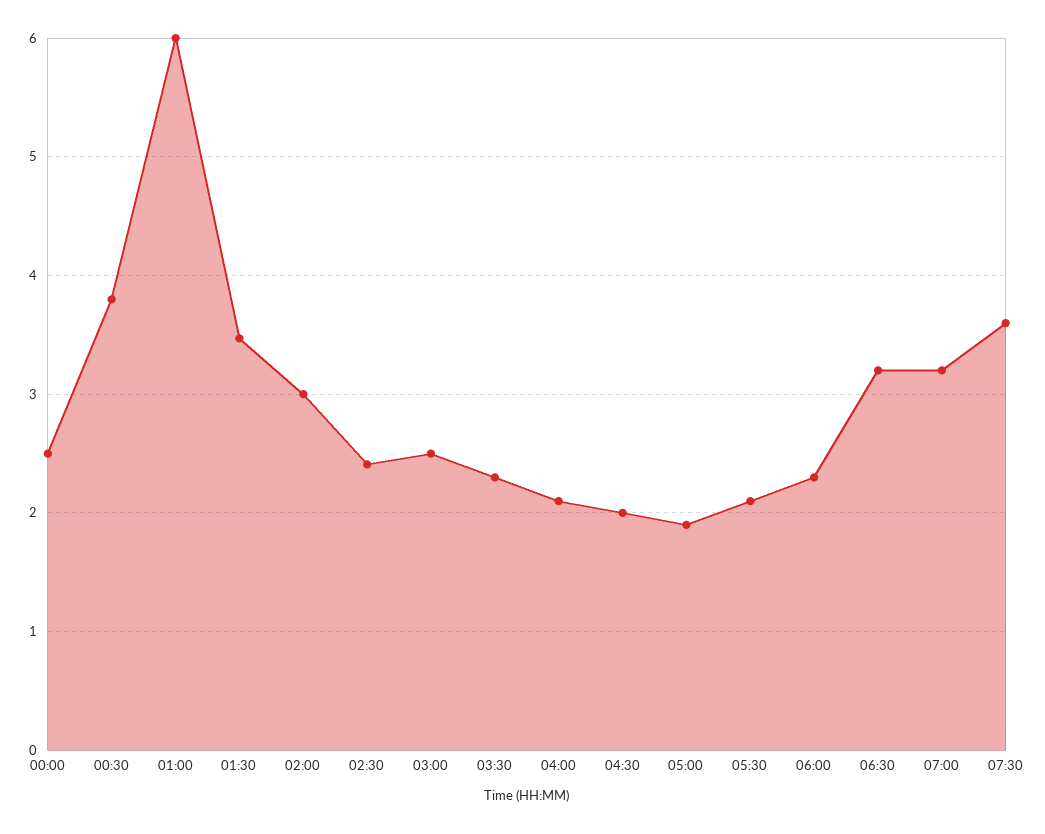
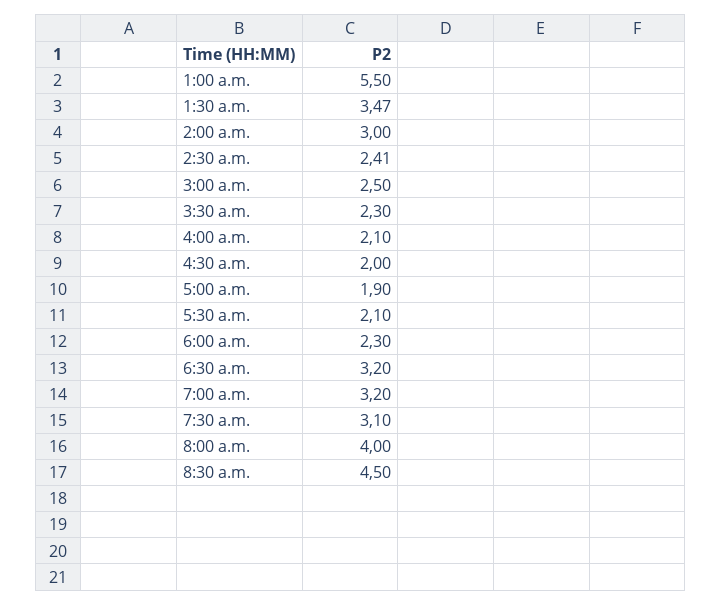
00:00: 2.5 -> none
00:30: 3.8 -> none
01:00: 6 -> 5.5
07:30: 3.6 -> 3.1
8:00 a.m.: none -> 4
8:30 a.m.: none -> 4.5

